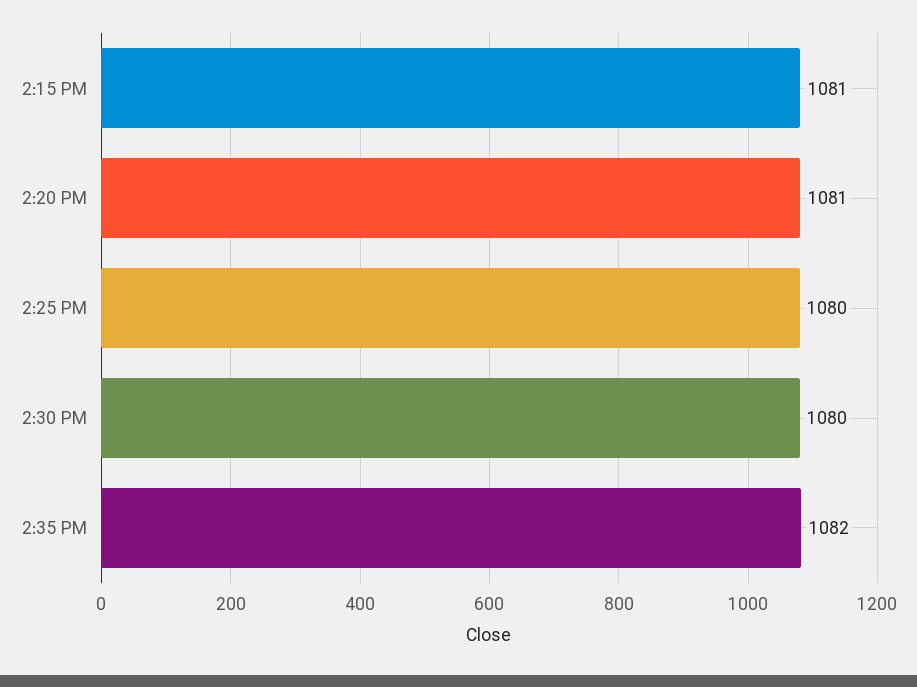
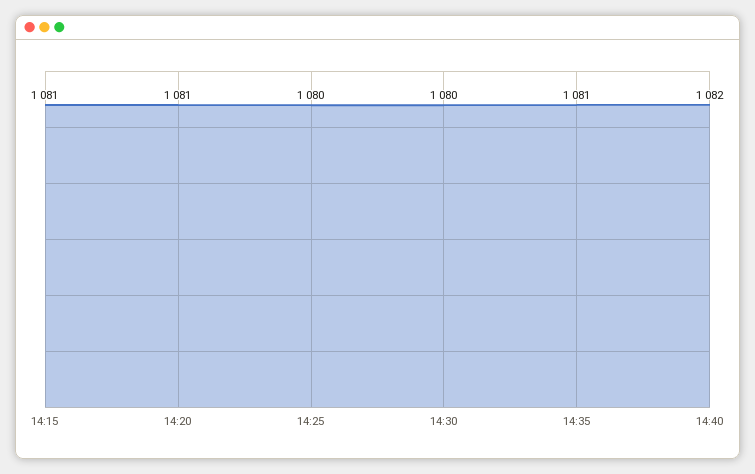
2:35 PM: 1082 -> 1081
14:40: none -> 1082

